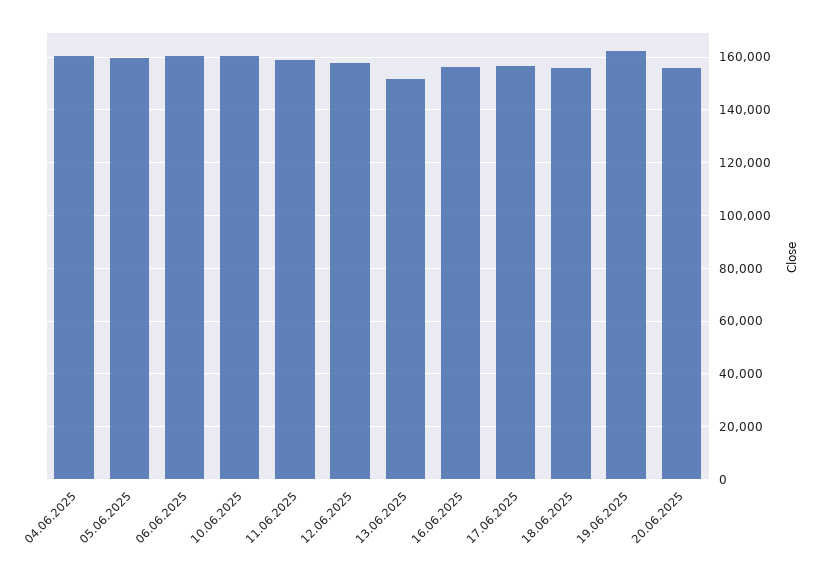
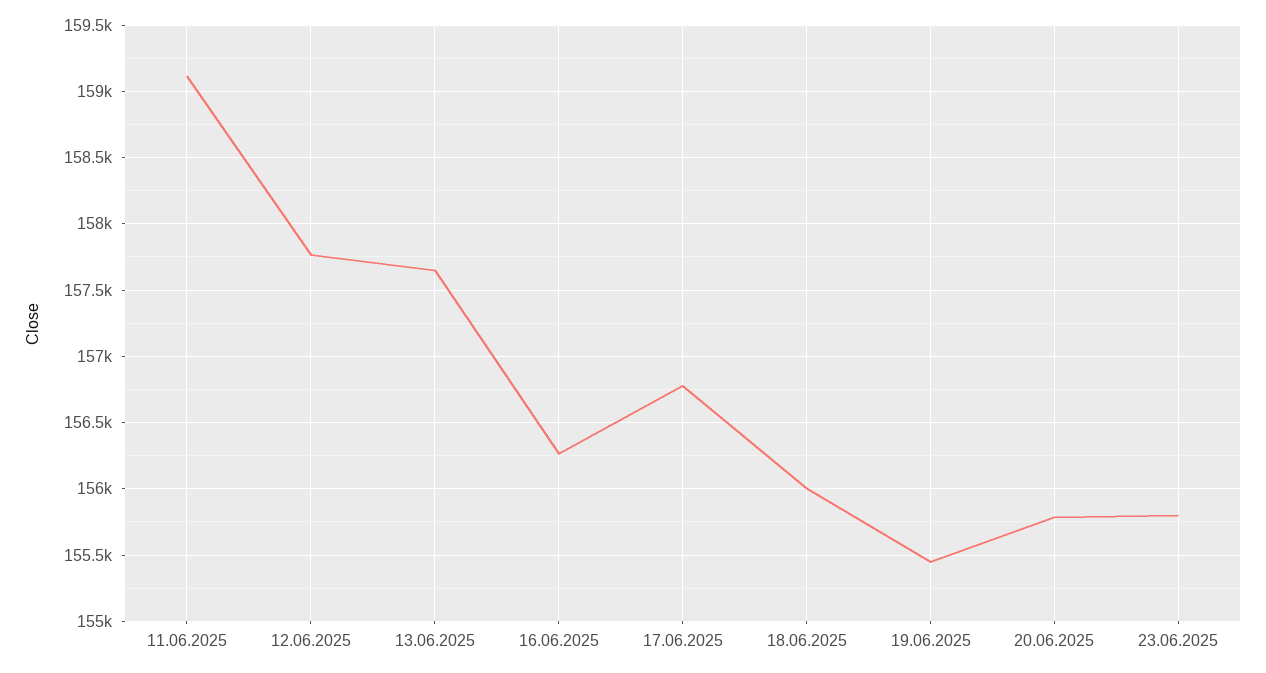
04.06.2025: 160000 -> none
05.06.2025: 160000 -> none
06.06.2025: 160000 -> none
10.06.2025: 160000 -> none
13.06.2025: 152500 -> 157650
19.06.2025: 162500 -> 155450
23.06.2025: none -> 155800

